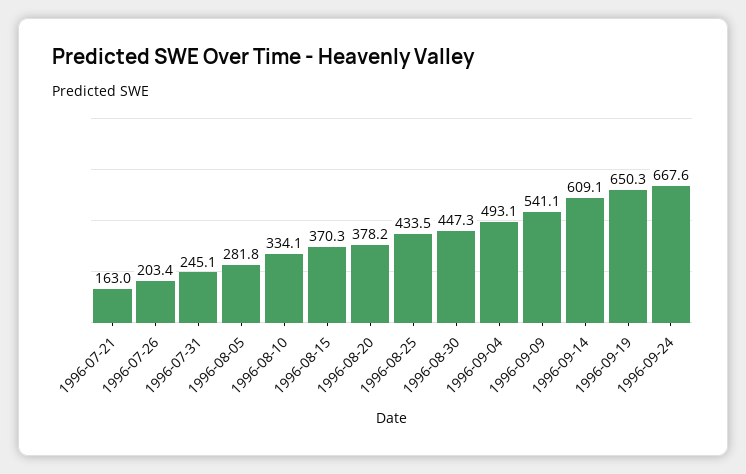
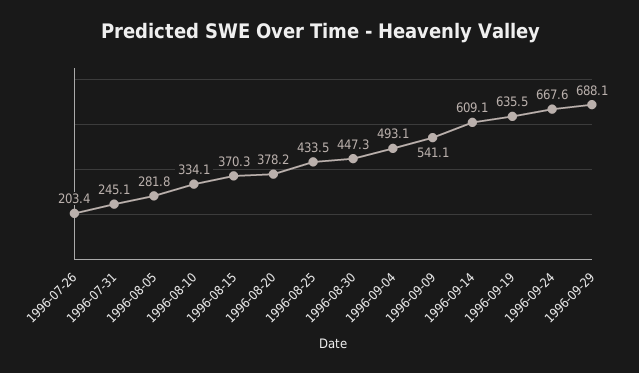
1996-07-21: 163 -> none
1996-09-19: 650.3 -> 635.5
1996-09-29: none -> 688.1

